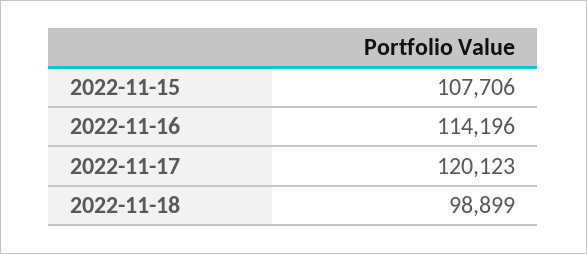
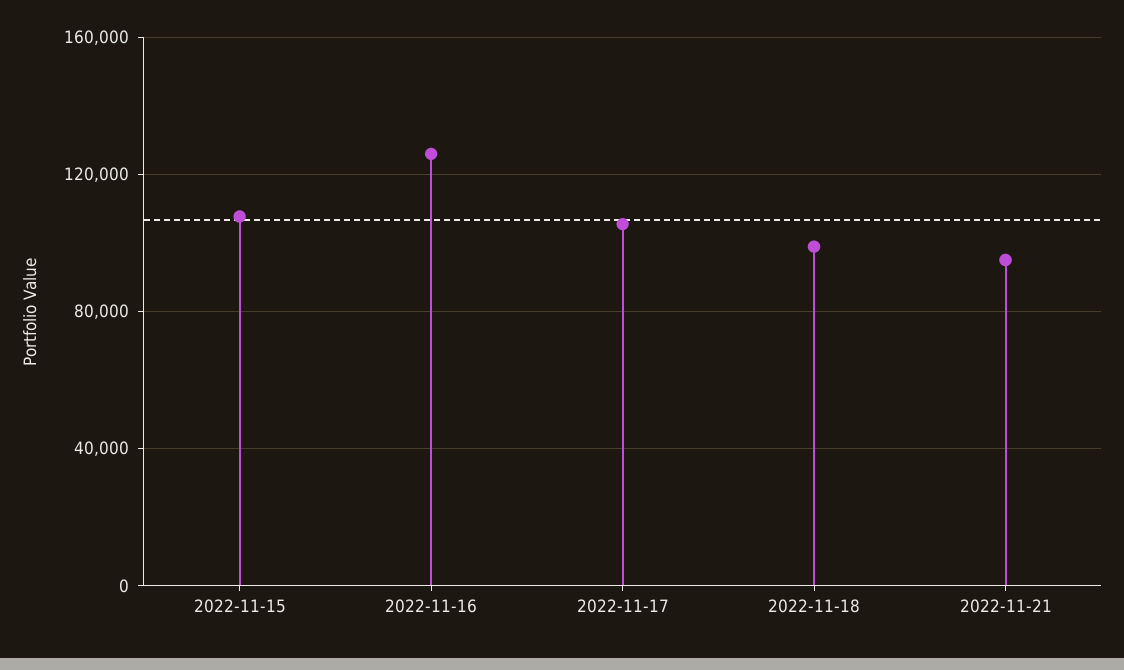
2022-11-16: 114196 -> 125000
2022-11-17: 120123 -> 105000
2022-11-21: none -> 95000

